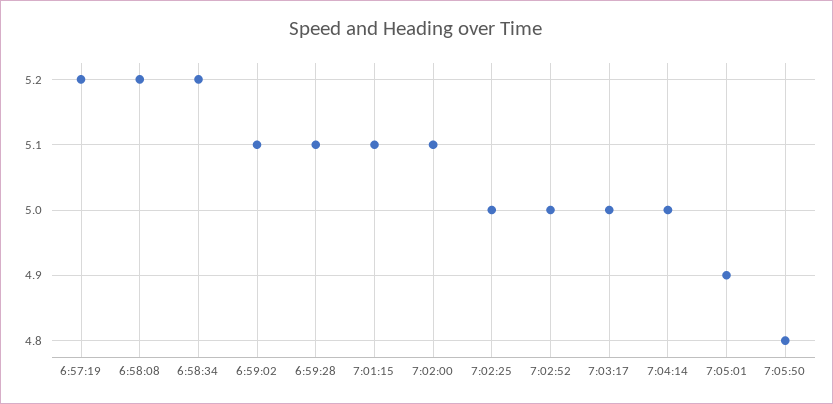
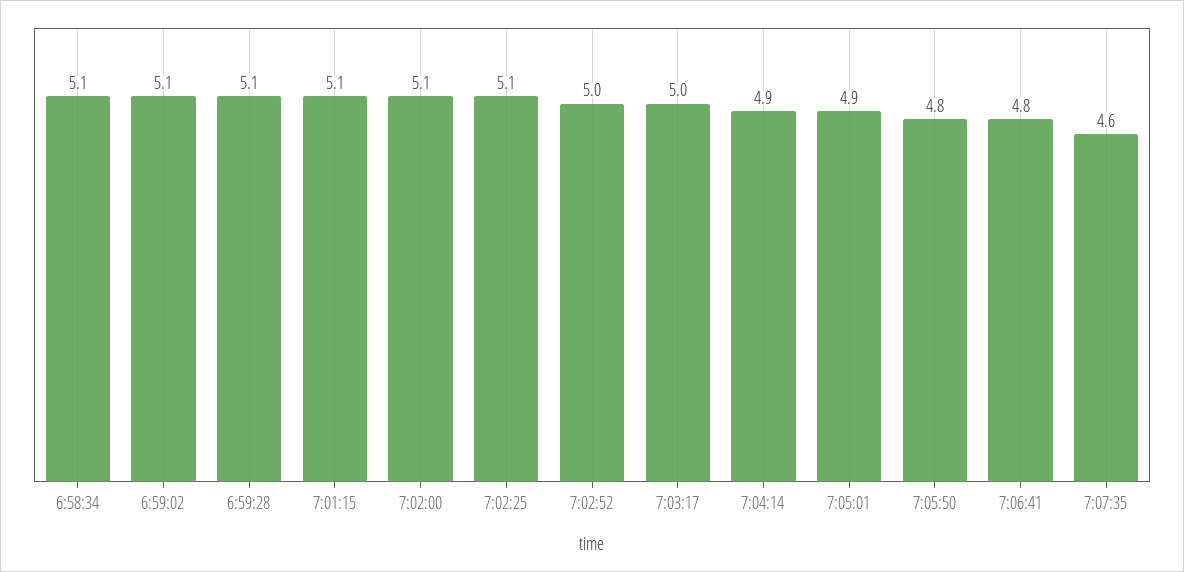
6:57:19: 5.2 -> none
6:58:08: 5.2 -> none
6:58:34: 5.2 -> 5.1
7:02:25: 5 -> 5.1
7:04:14: 5 -> 4.9
7:06:41: none -> 4.8
7:07:35: none -> 4.6

